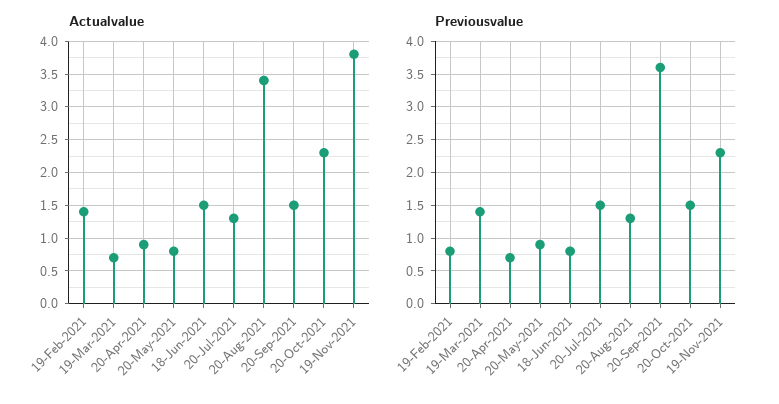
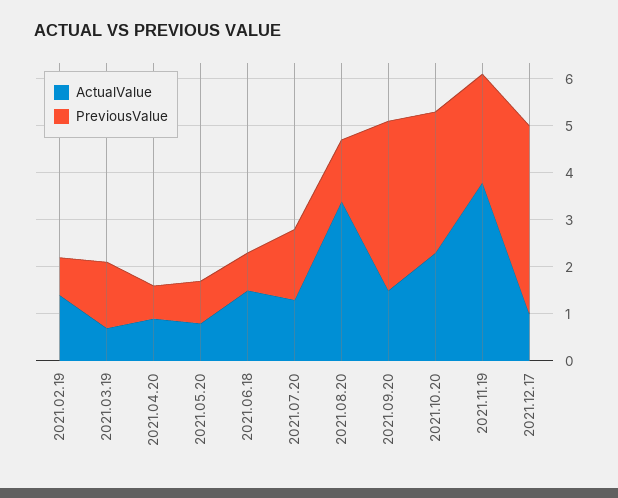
Previousvalue, 20-Oct-2021: 1.5 -> 3
Actualvalue, 2021.12.17: none -> 1
Previousvalue, 2021.12.17: none -> 4

